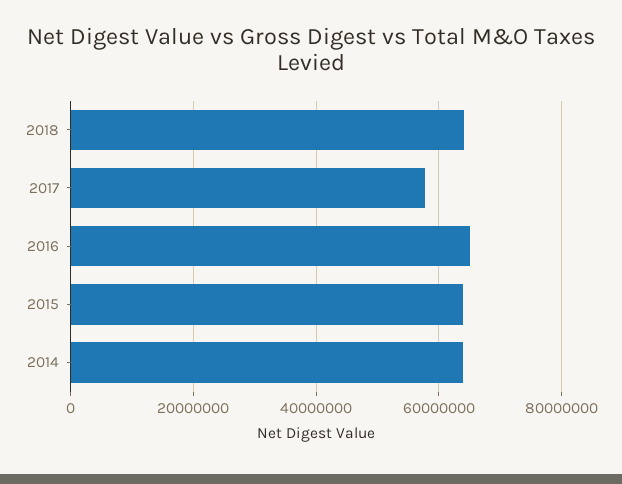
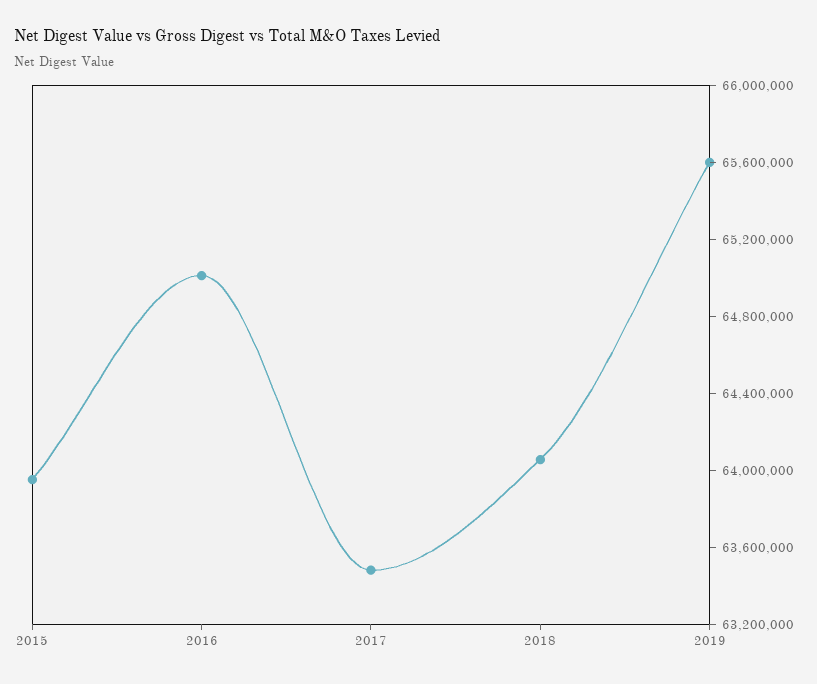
2017: 58000000 -> 63500000
2014: 64000000 -> none
2019: none -> 65600000

